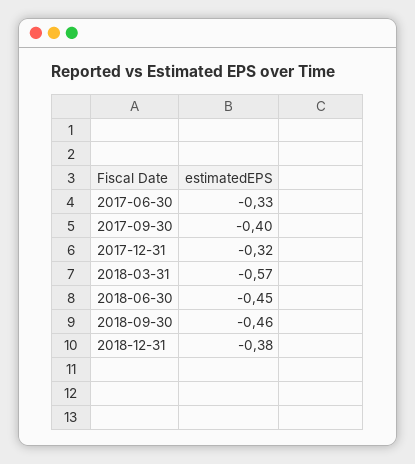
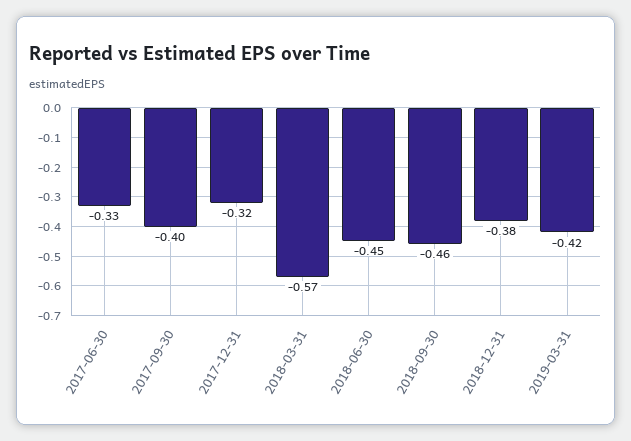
2019-03-31: none -> -0.42

